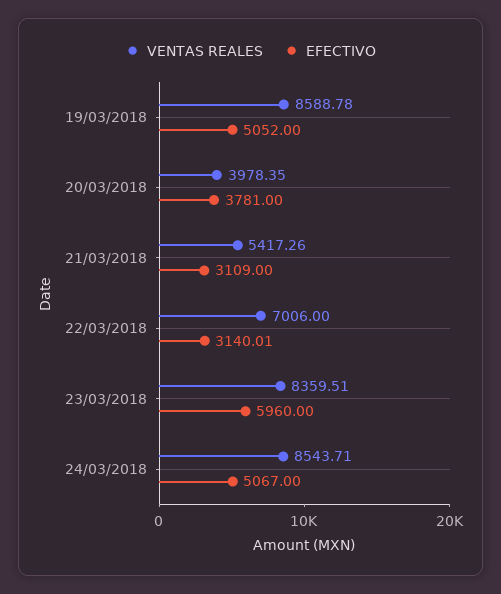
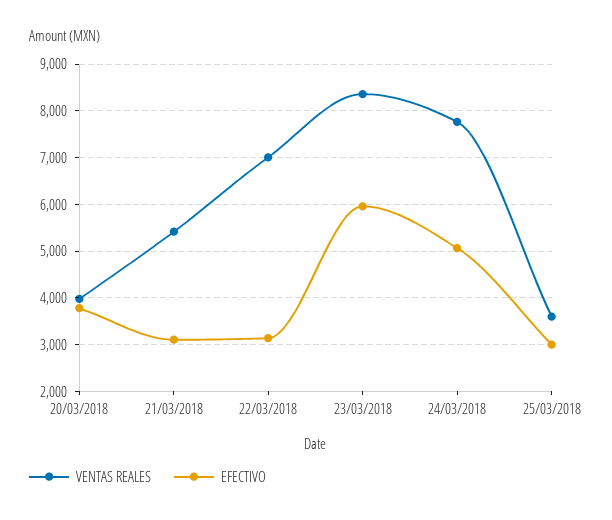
VENTAS REALES, 19/03/2018: 8588.78 -> none
EFECTIVO, 19/03/2018: 5052 -> none
VENTAS REALES, 24/03/2018: 8543.71 -> 7800
VENTAS REALES, 25/03/2018: none -> 3600
EFECTIVO, 25/03/2018: none -> 3000

